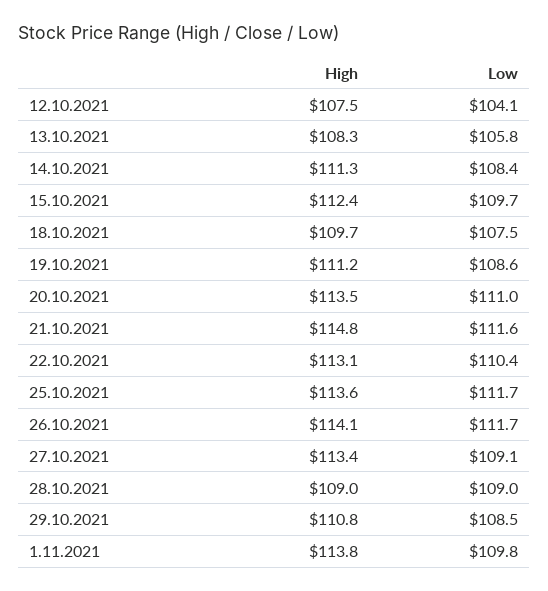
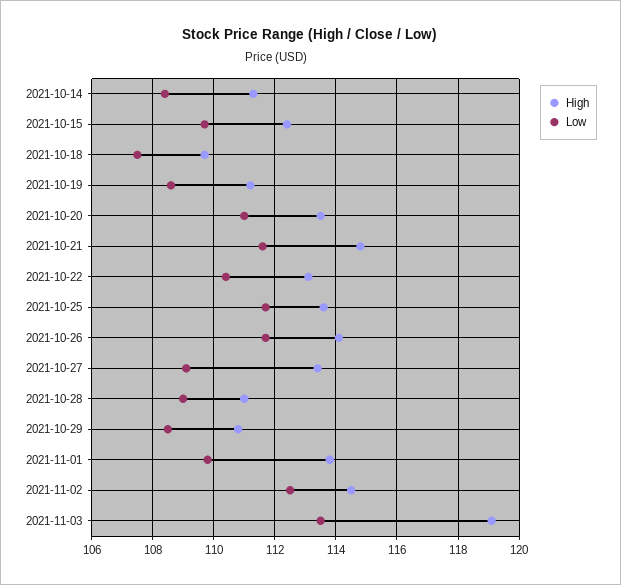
High, 12.10.2021: 107.5 -> none
Low, 12.10.2021: 104.1 -> none
High, 13.10.2021: 108.3 -> none
Low, 13.10.2021: 105.8 -> none
High, 28.10.2021: 109 -> 111
High, 2021-11-02: none -> 114.5
Low, 2021-11-02: none -> 112.5
High, 2021-11-03: none -> 119
Low, 2021-11-03: none -> 113.5

